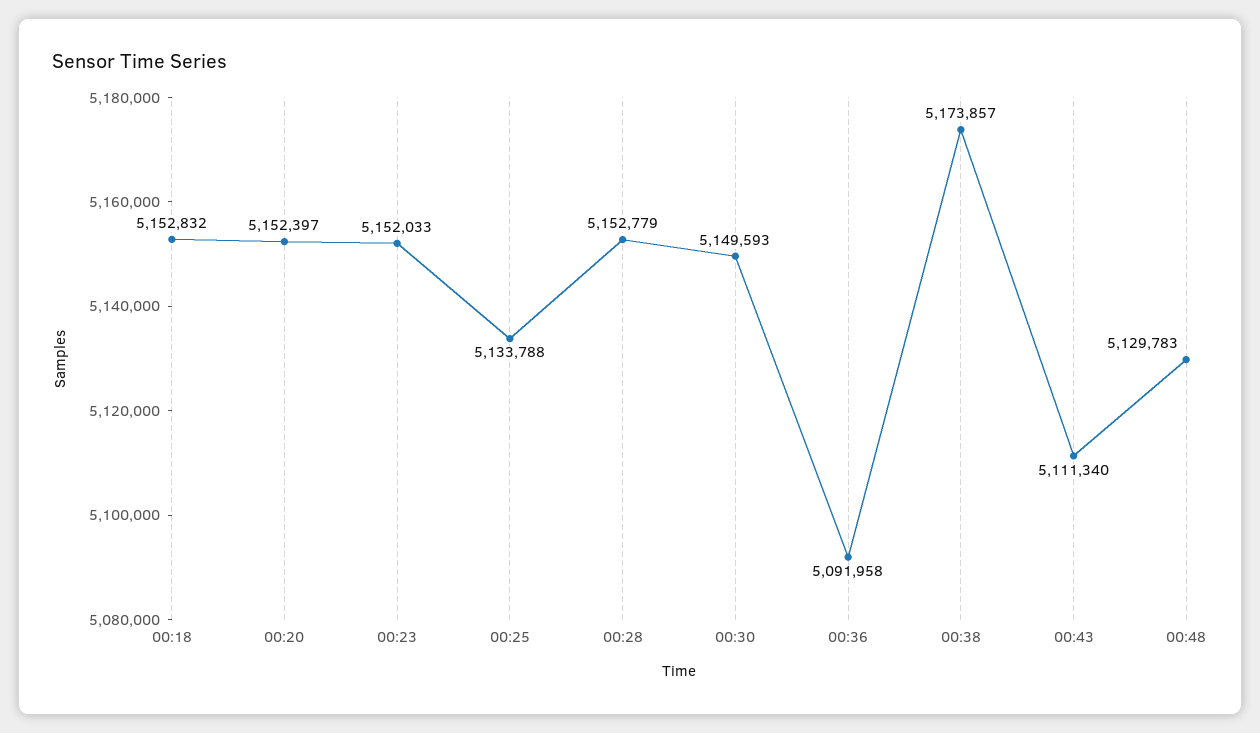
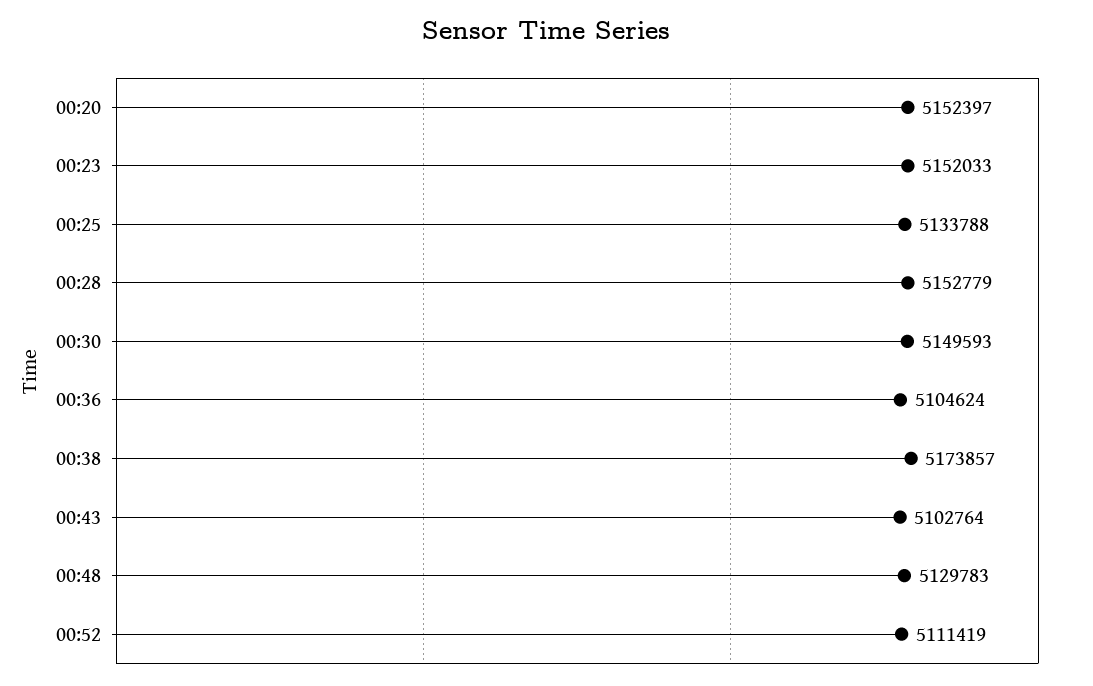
00:18: 5152832 -> none
00:36: 5091958 -> 5104624
00:43: 5111340 -> 5102764
00:52: none -> 5111419

